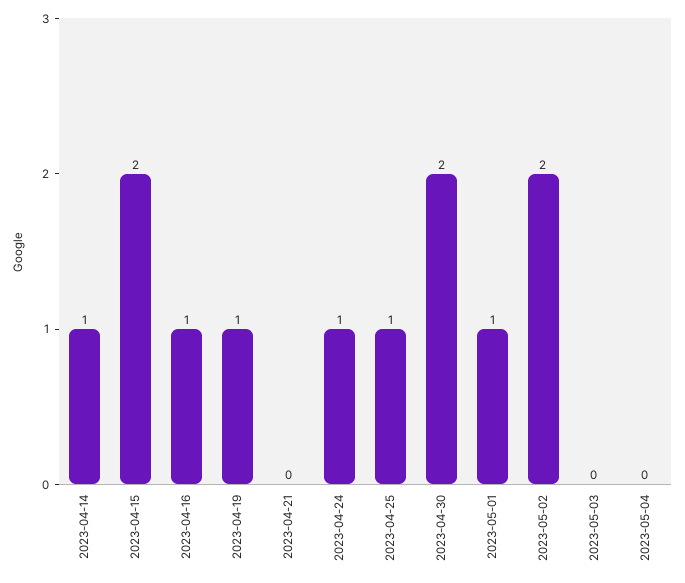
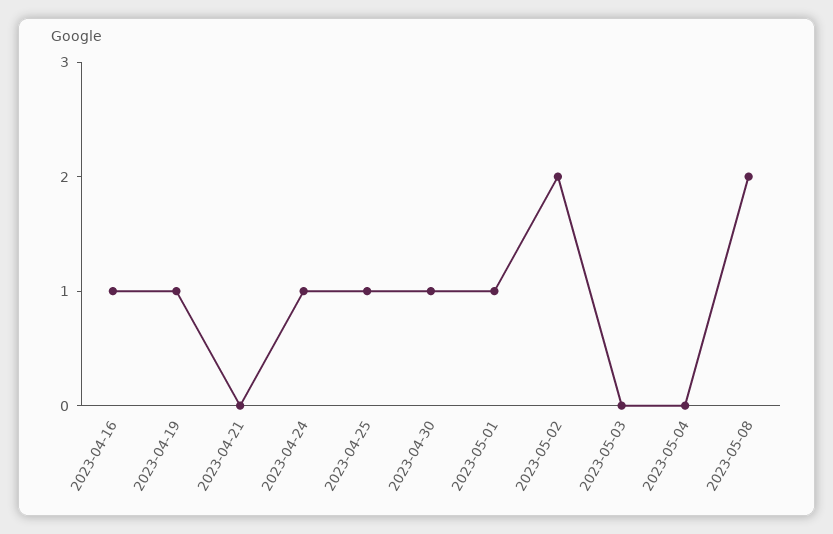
2023-04-14: 1 -> none
2023-04-15: 2 -> none
2023-04-30: 2 -> 1
2023-05-08: none -> 2

